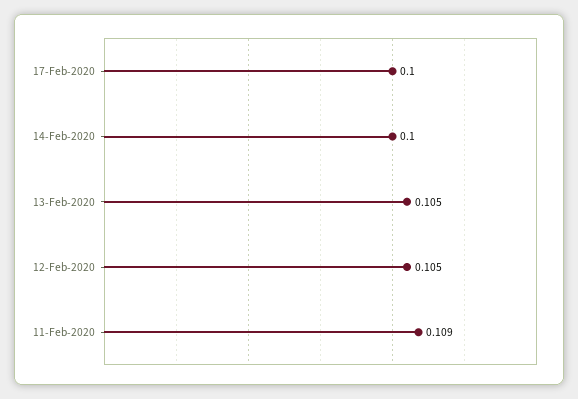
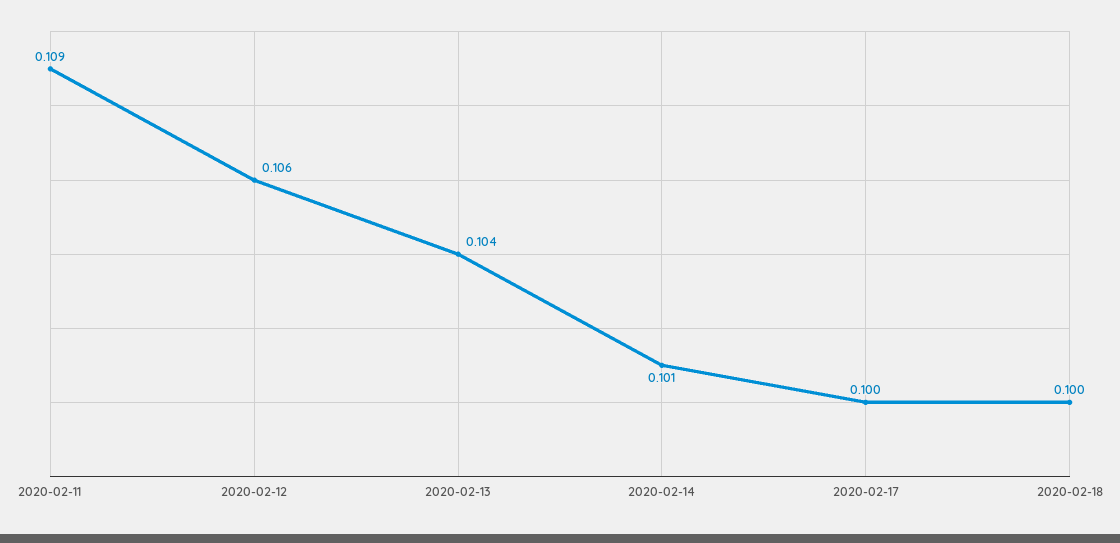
14-Feb-2020: 0.1 -> 0.101
13-Feb-2020: 0.105 -> 0.104
12-Feb-2020: 0.105 -> 0.106
2020-02-18: none -> 0.1

